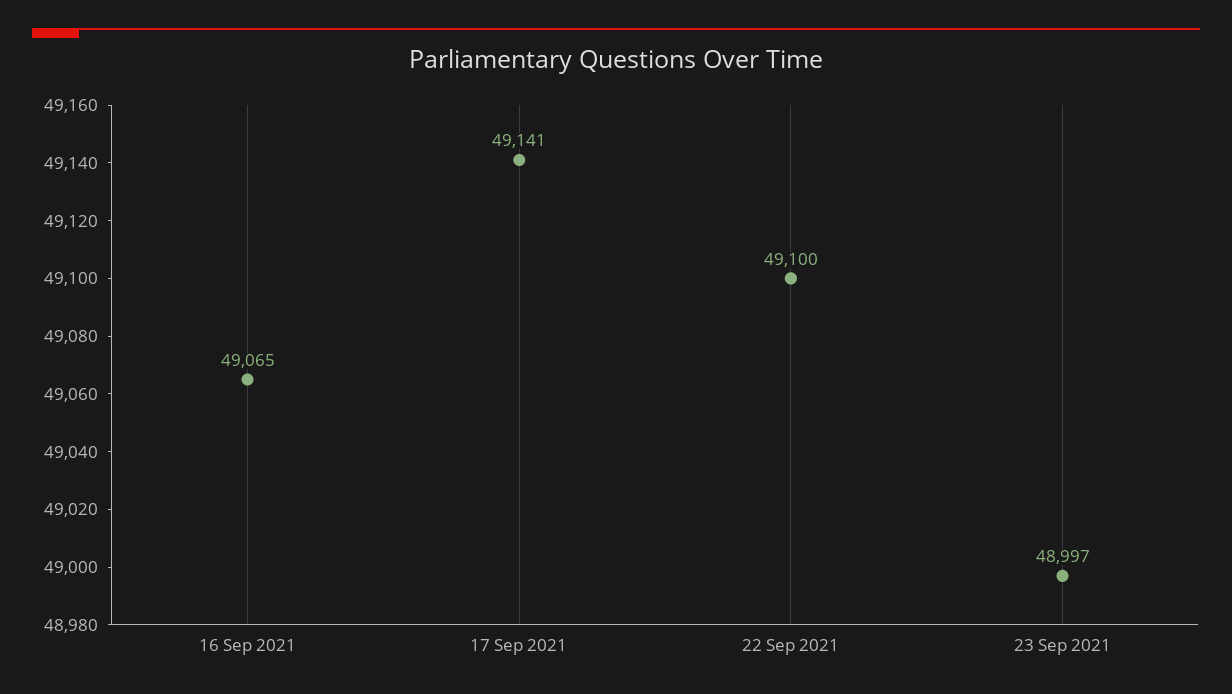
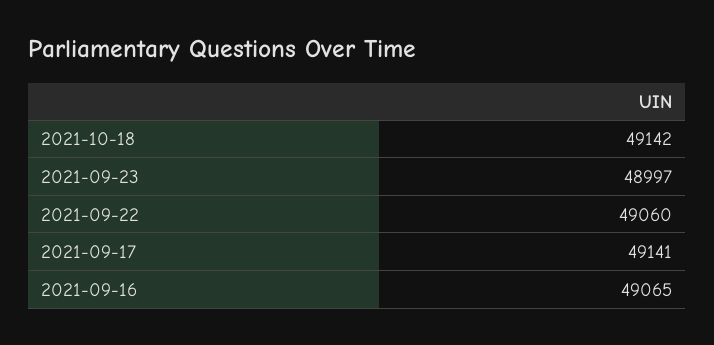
22 Sep 2021: 49100 -> 49060
2021-10-18: none -> 49142

